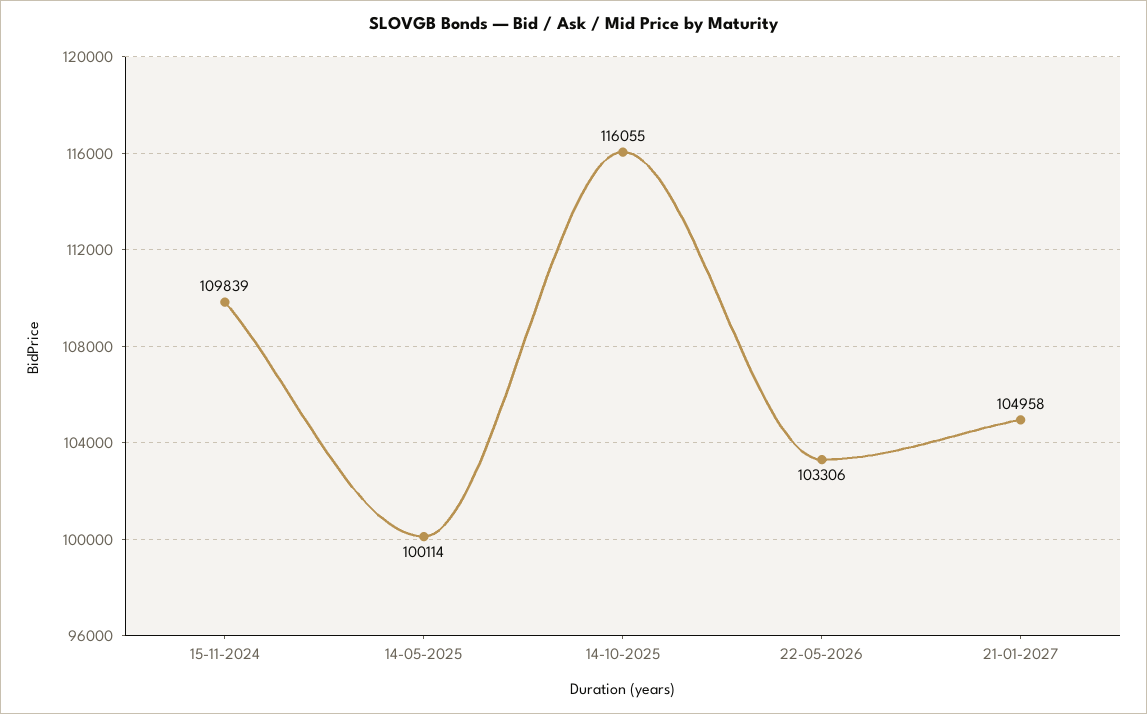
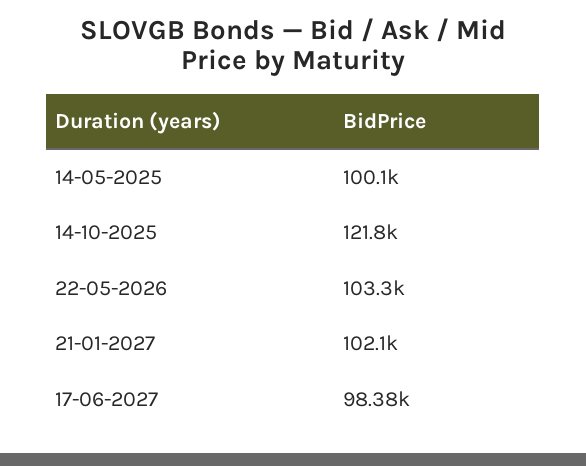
15-11-2024: 109839 -> none
14-10-2025: 116055 -> 121800
21-01-2027: 104958 -> 102100
17-06-2027: none -> 98380

